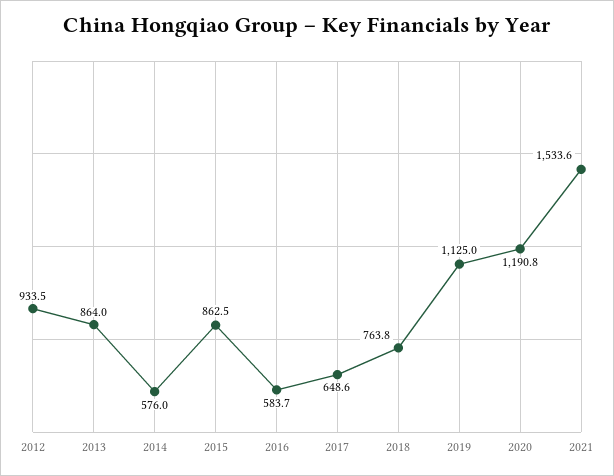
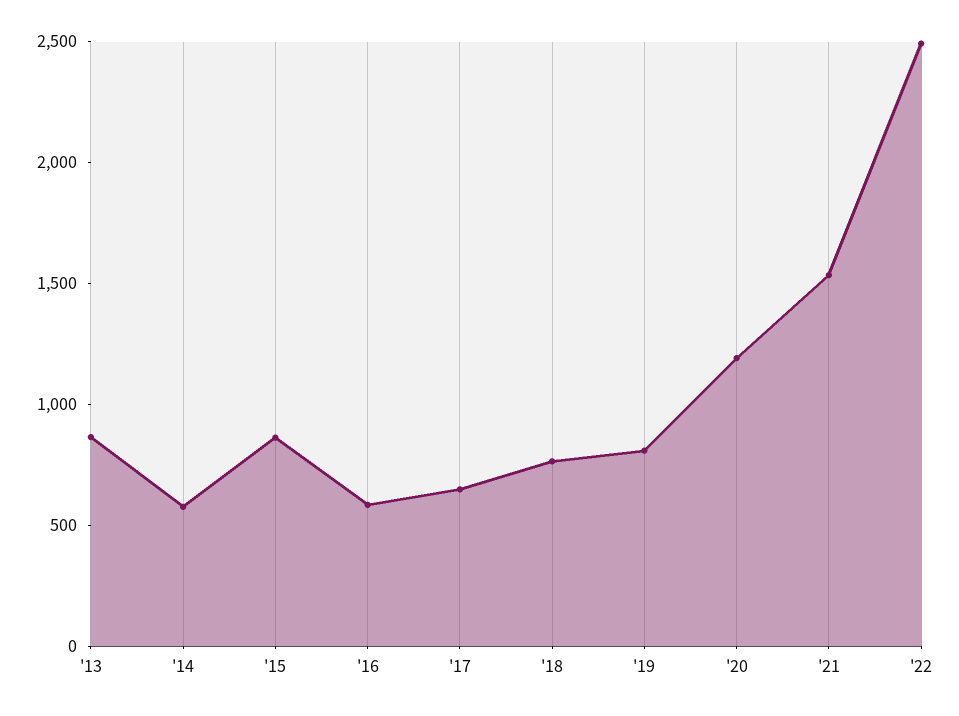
2012: 933.5 -> none
2019: 1125 -> 800
'22: none -> 2500

